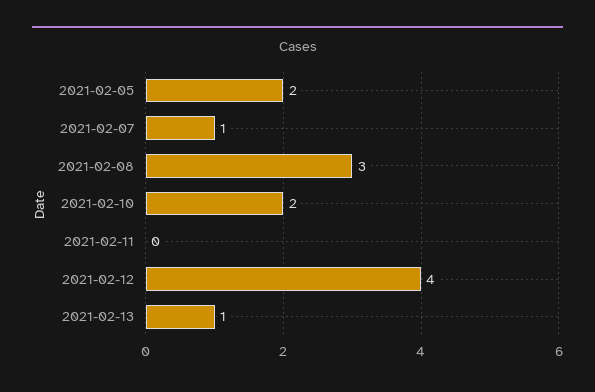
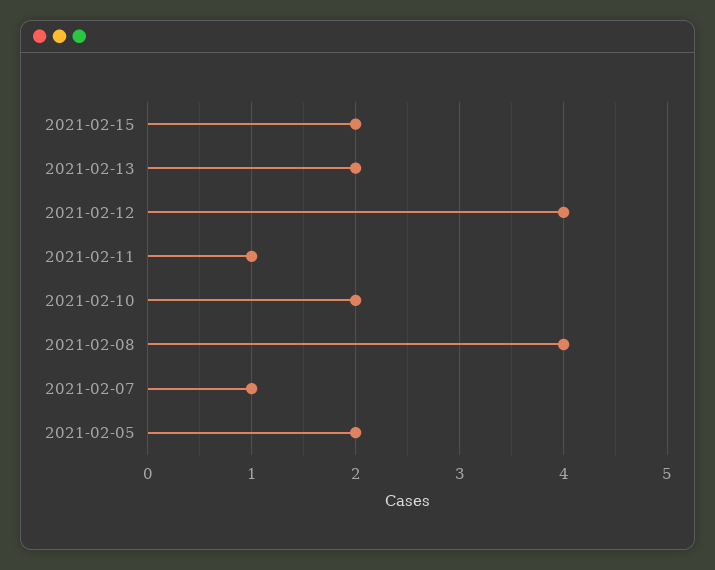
2021-02-08: 3 -> 4
2021-02-11: 0 -> 1
2021-02-13: 1 -> 2
2021-02-15: none -> 2

